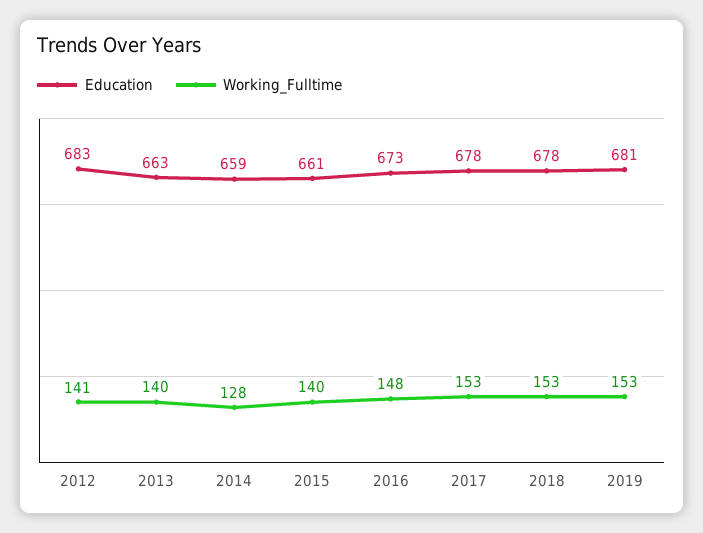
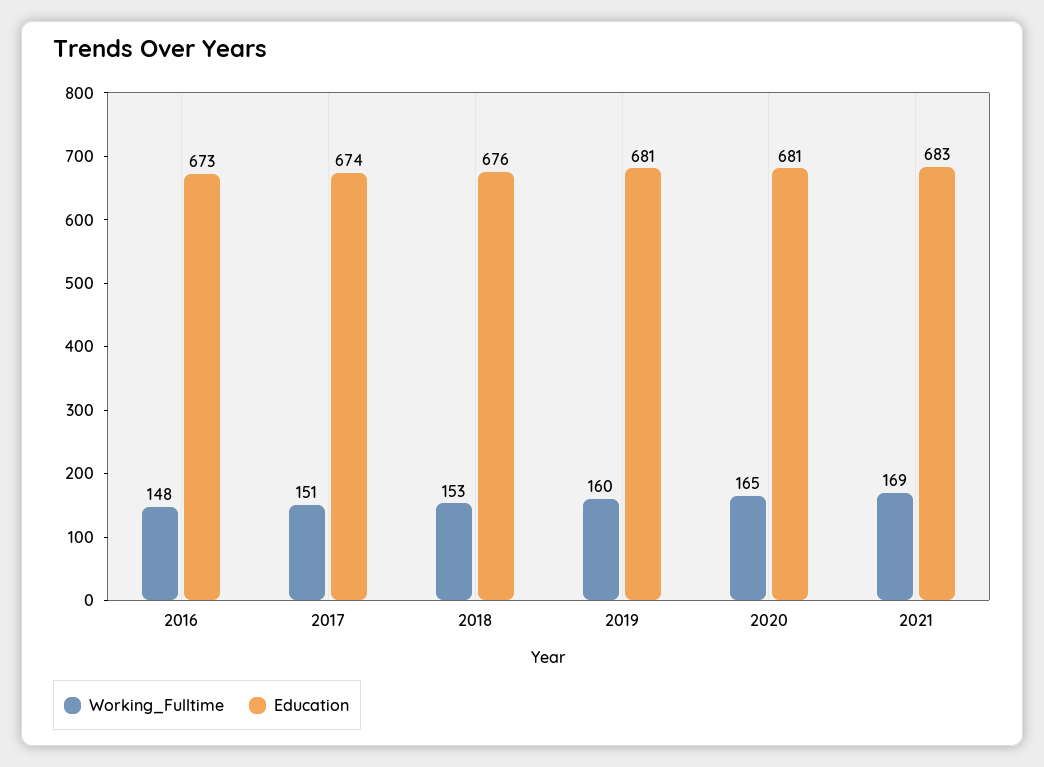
Education, 2012: 683 -> none
Working_Fulltime, 2012: 141 -> none
Education, 2013: 663 -> none
Working_Fulltime, 2013: 140 -> none
Education, 2014: 659 -> none
Working_Fulltime, 2014: 128 -> none
Education, 2015: 661 -> none
Working_Fulltime, 2015: 140 -> none
Education, 2017: 678 -> 674
Working_Fulltime, 2017: 153 -> 151
Education, 2018: 678 -> 676
Working_Fulltime, 2019: 153 -> 160
Working_Fulltime, 2020: none -> 165
Education, 2020: none -> 681
Working_Fulltime, 2021: none -> 169
Education, 2021: none -> 683

